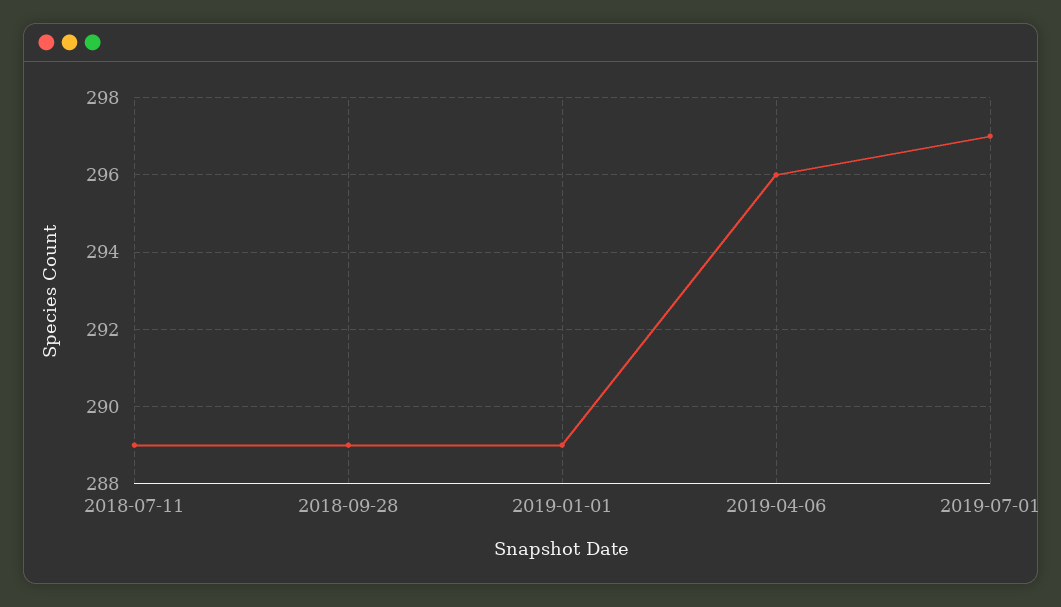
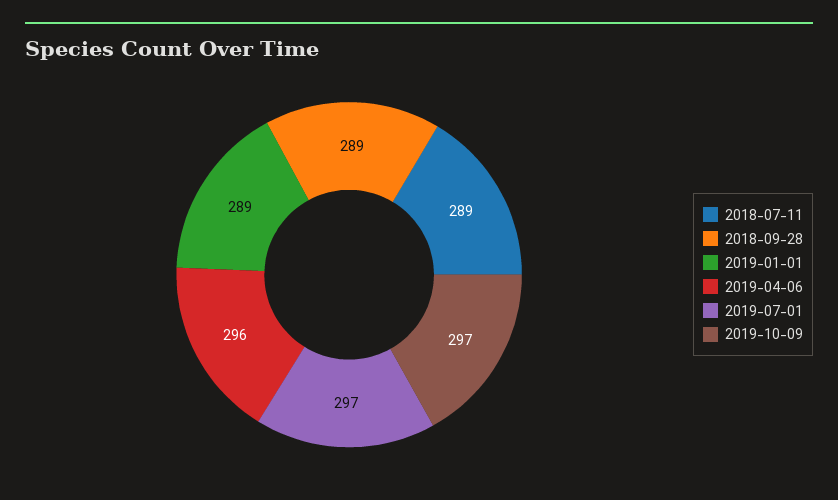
2019-10-09: none -> 297

